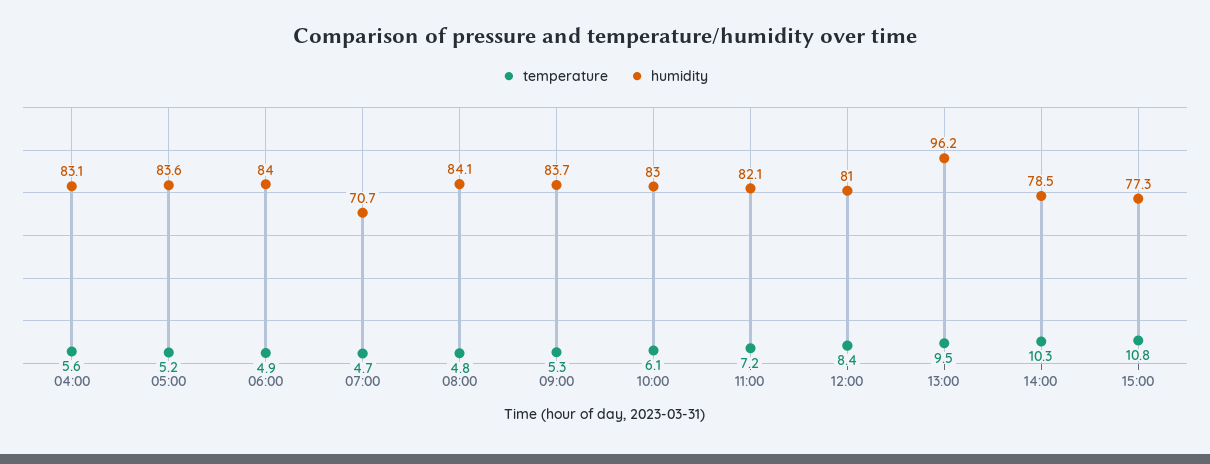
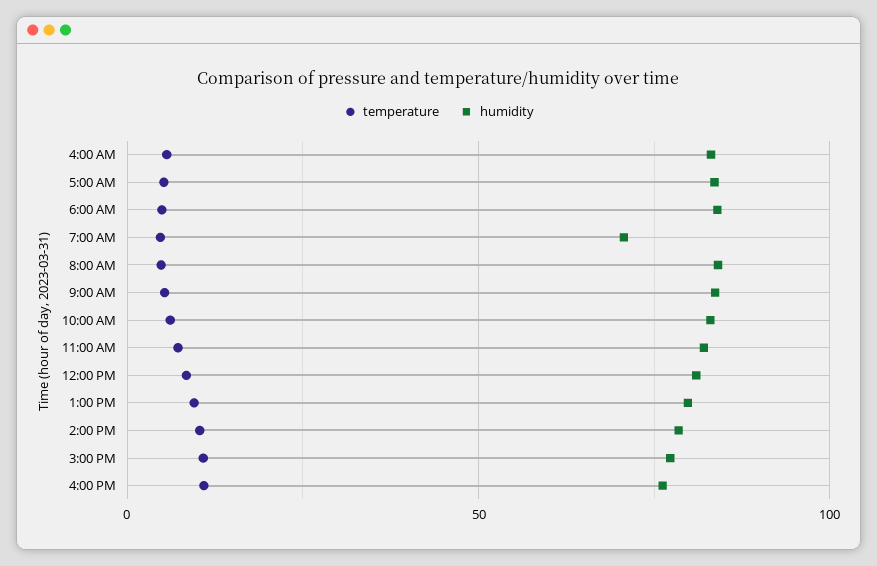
humidity, 13:00: 96.2 -> 80
temperature, 4:00 PM: none -> 10
humidity, 4:00 PM: none -> 75

